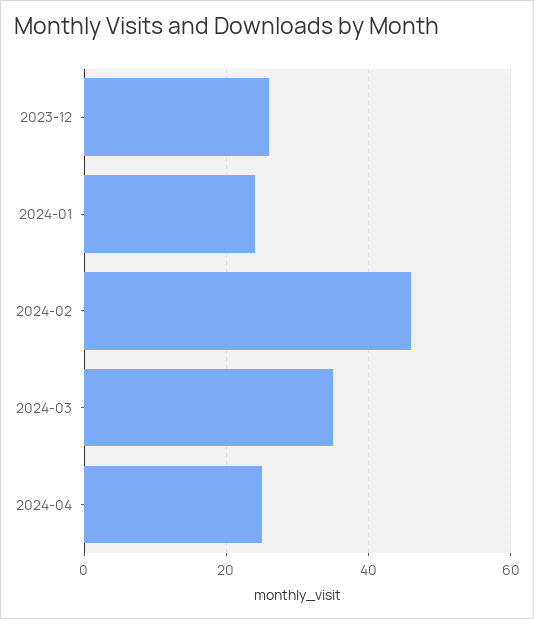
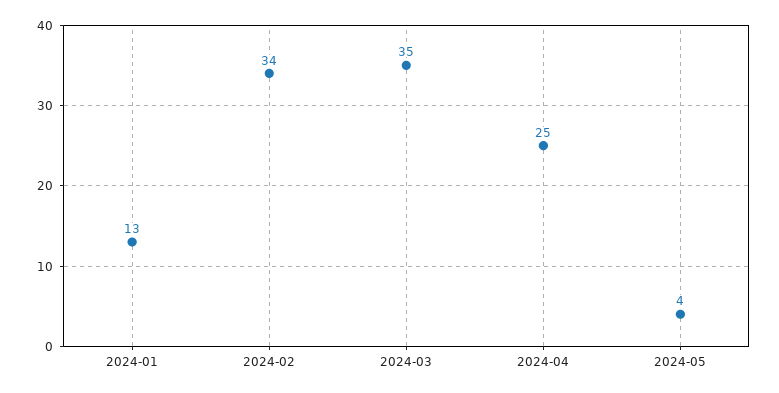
2023-12: 25 -> none
2024-01: 25 -> 13
2024-02: 45 -> 34
2024-05: none -> 4

